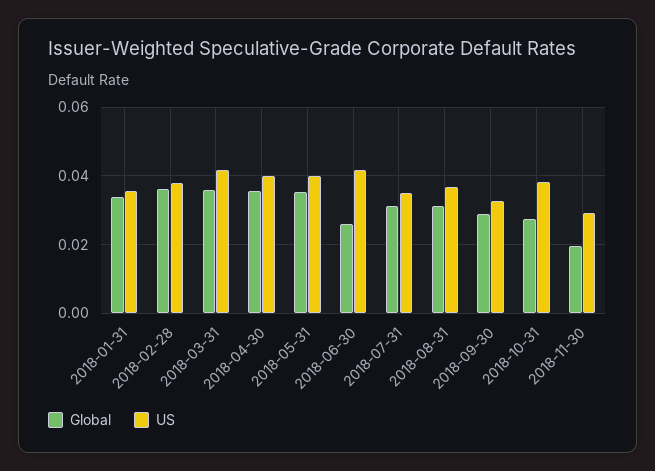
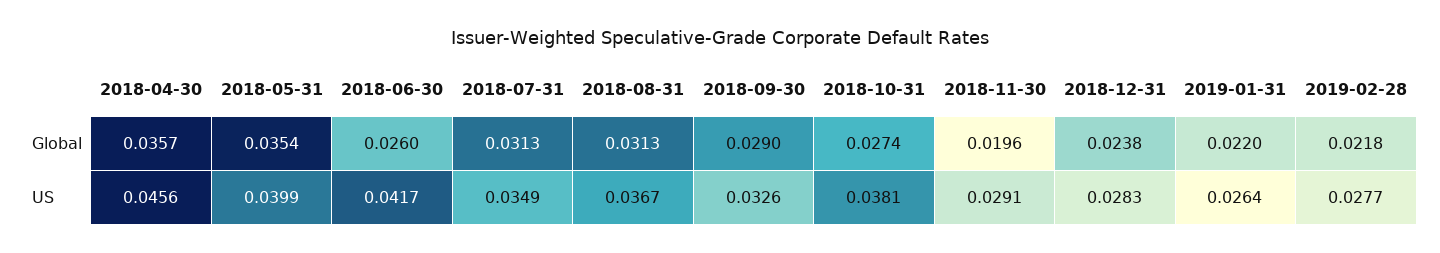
Global, 2018-01-31: 0.034 -> none
US, 2018-01-31: 0.036 -> none
Global, 2018-02-28: 0.036 -> none
US, 2018-02-28: 0.038 -> none
Global, 2018-03-31: 0.036 -> none
US, 2018-03-31: 0.042 -> none
US, 2018-04-30: 0.04 -> 0.0456
Global, 2018-12-31: none -> 0.0238
Global, 2019-01-31: none -> 0.022
Global, 2019-02-28: none -> 0.0218
US, 2018-12-31: none -> 0.0283
US, 2019-01-31: none -> 0.0264
US, 2019-02-28: none -> 0.0277

